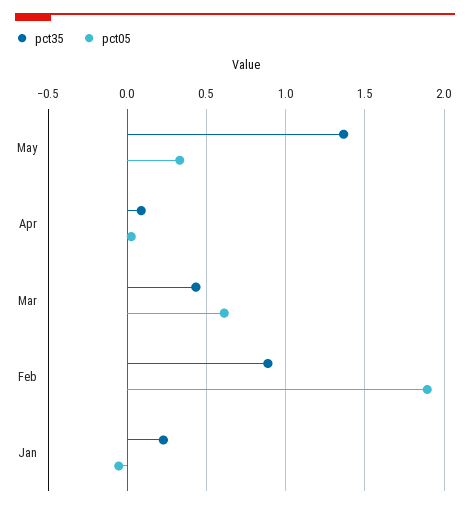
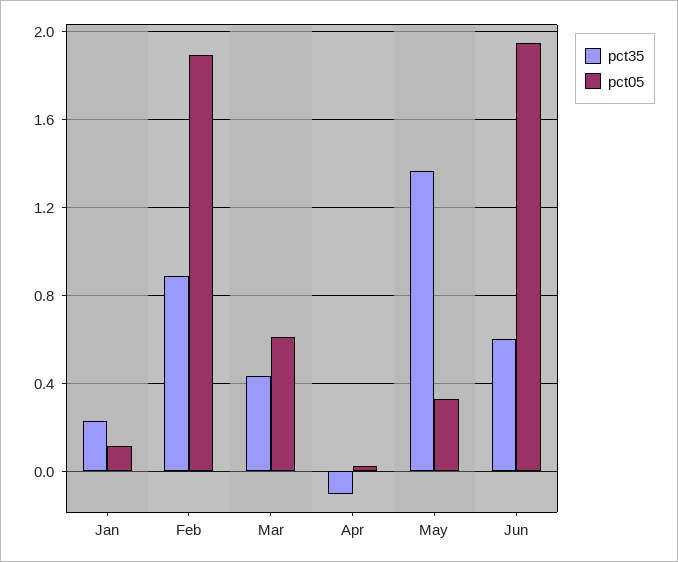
pct35, Apr: 0.1 -> -0.1
pct05, Jan: -0.05 -> 0.1
pct35, Jun: none -> 0.6
pct05, Jun: none -> 1.95

